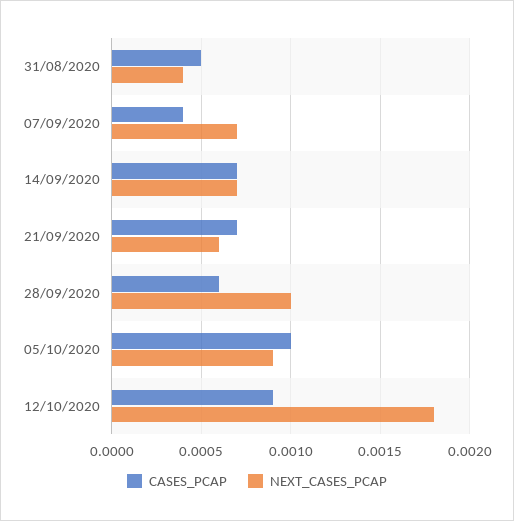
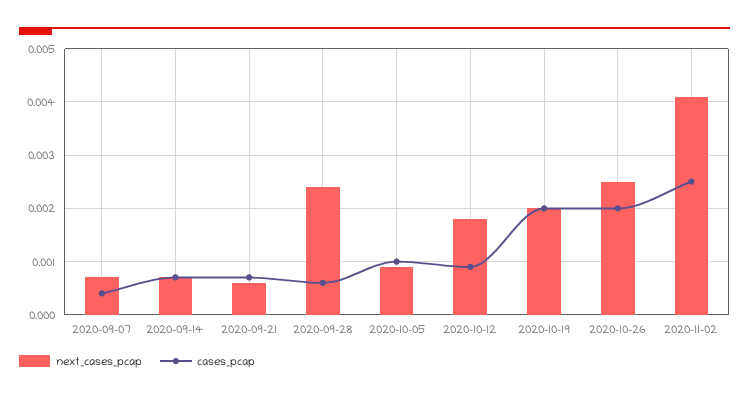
CASES_PCAP, 31/08/2020: 0.0005 -> none
NEXT_CASES_PCAP, 31/08/2020: 0.0004 -> none
NEXT_CASES_PCAP, 28/09/2020: 0.001 -> 0.0025
NEXT_CASES_PCAP, 2020-10-19: none -> 0.002
CASES_PCAP, 2020-10-19: none -> 0.002
NEXT_CASES_PCAP, 2020-10-26: none -> 0.0025
CASES_PCAP, 2020-10-26: none -> 0.002
NEXT_CASES_PCAP, 2020-11-02: none -> 0.004
CASES_PCAP, 2020-11-02: none -> 0.0025

